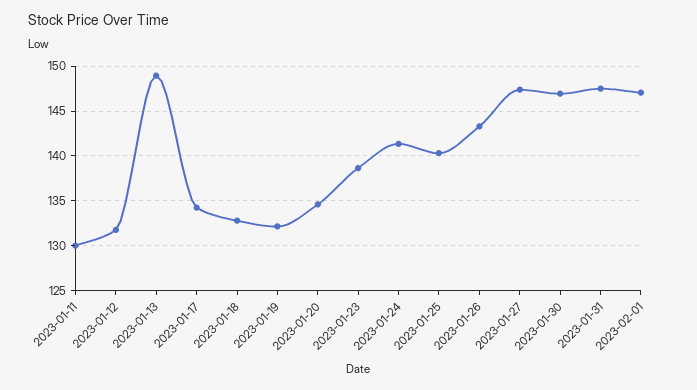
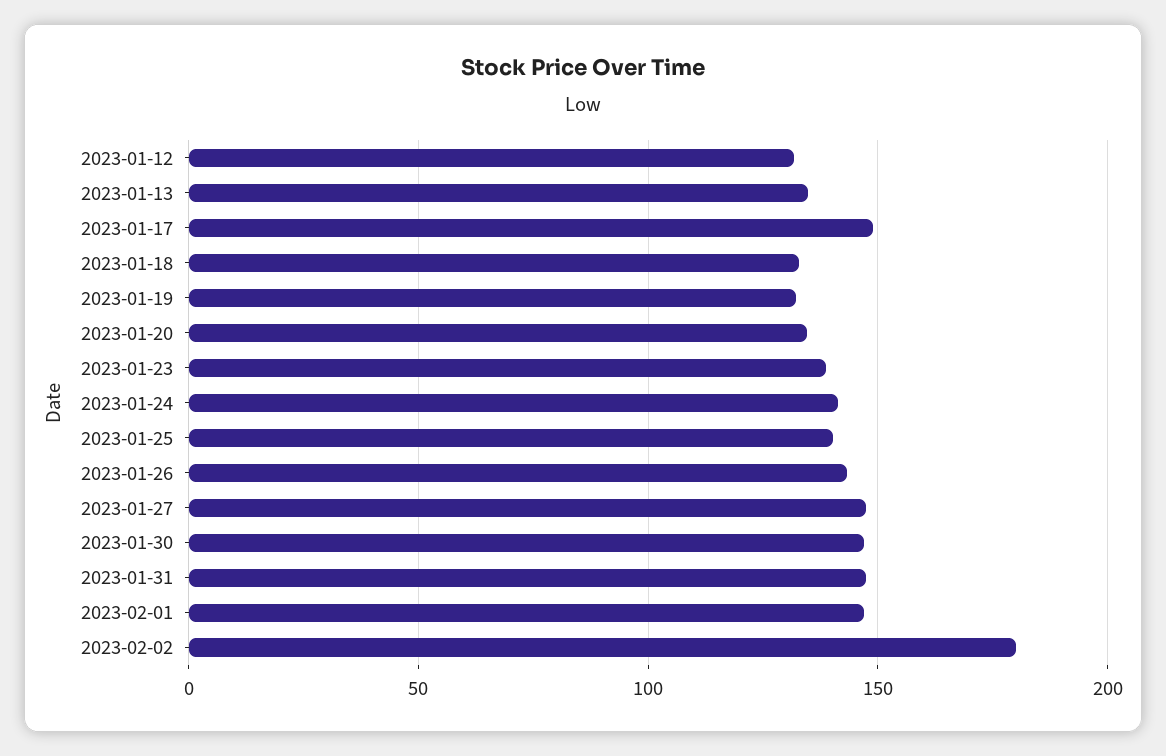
2023-01-11: 130 -> none
2023-01-13: 149 -> 135
2023-01-17: 134 -> 150
2023-02-02: none -> 180

